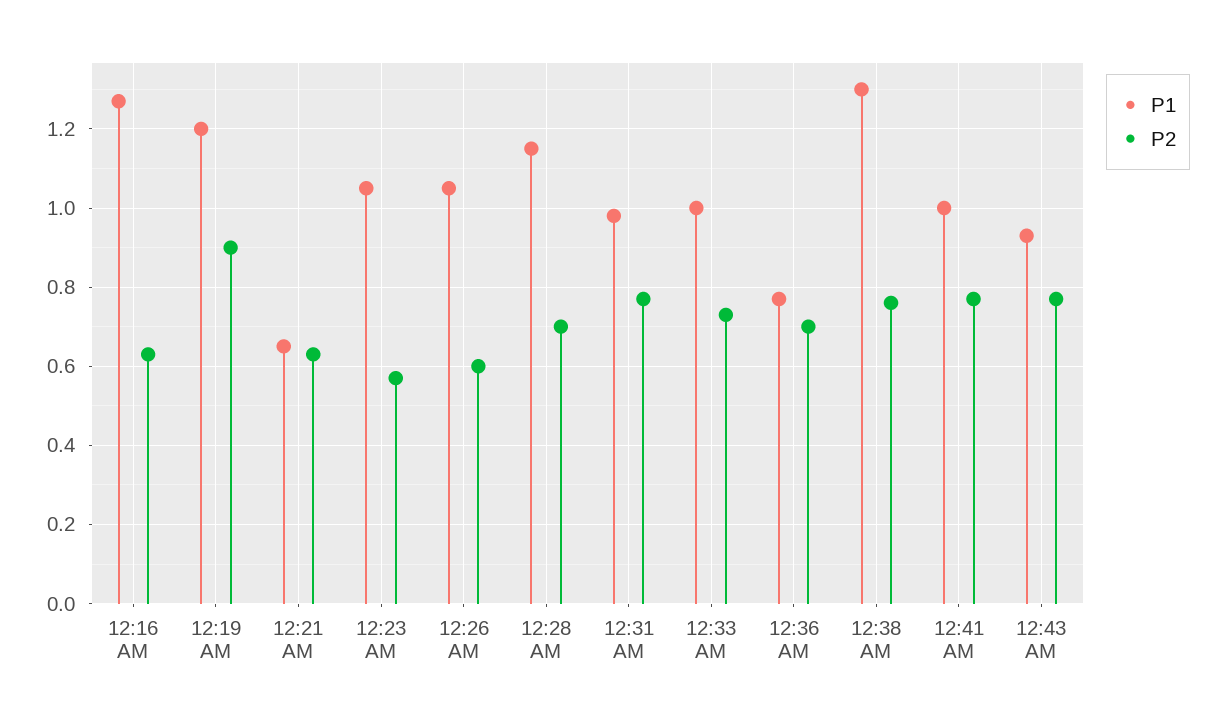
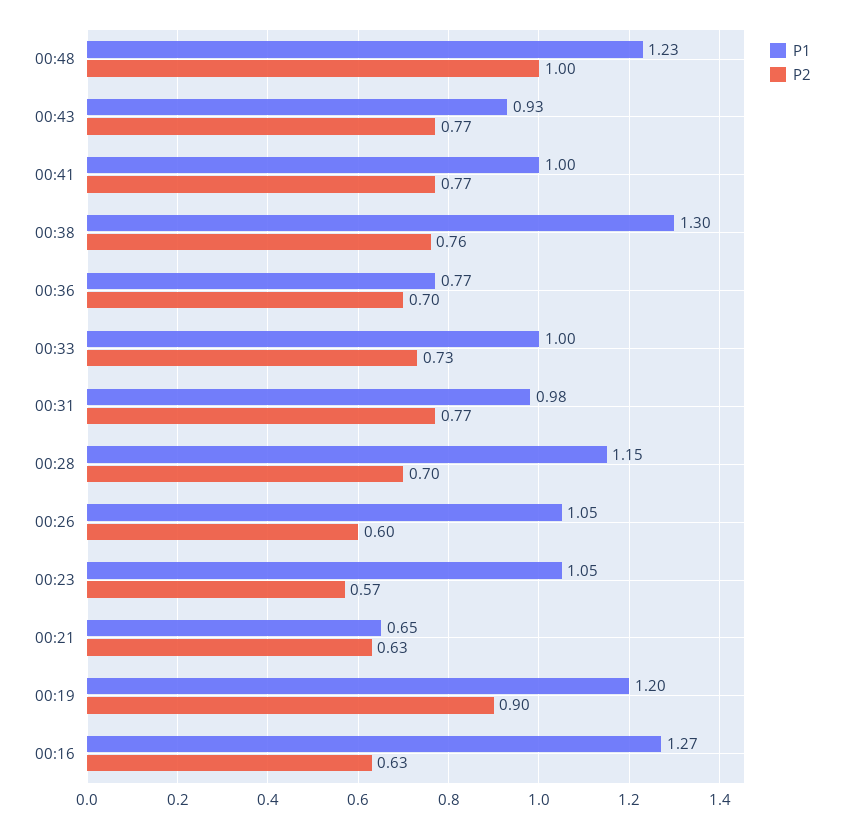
P1, 00:48: none -> 1.23
P2, 00:48: none -> 1

